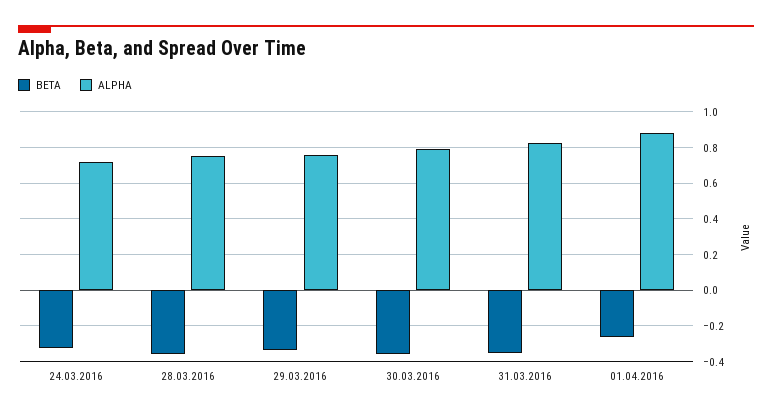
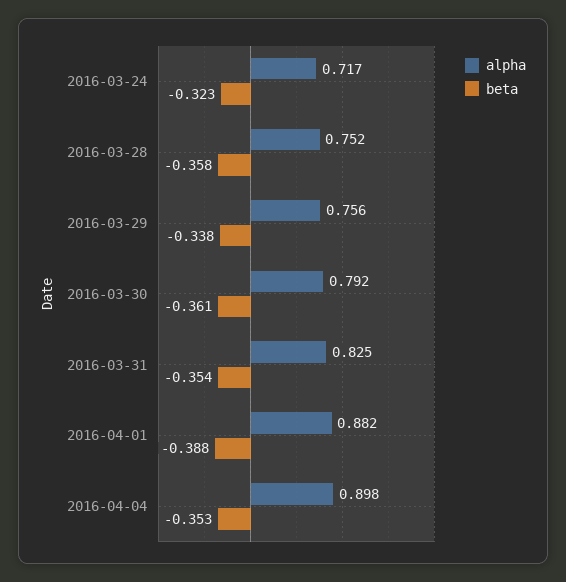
BETA, 01.04.2016: -0.25 -> -0.388
ALPHA, 2016-04-04: none -> 0.898
BETA, 2016-04-04: none -> -0.353

